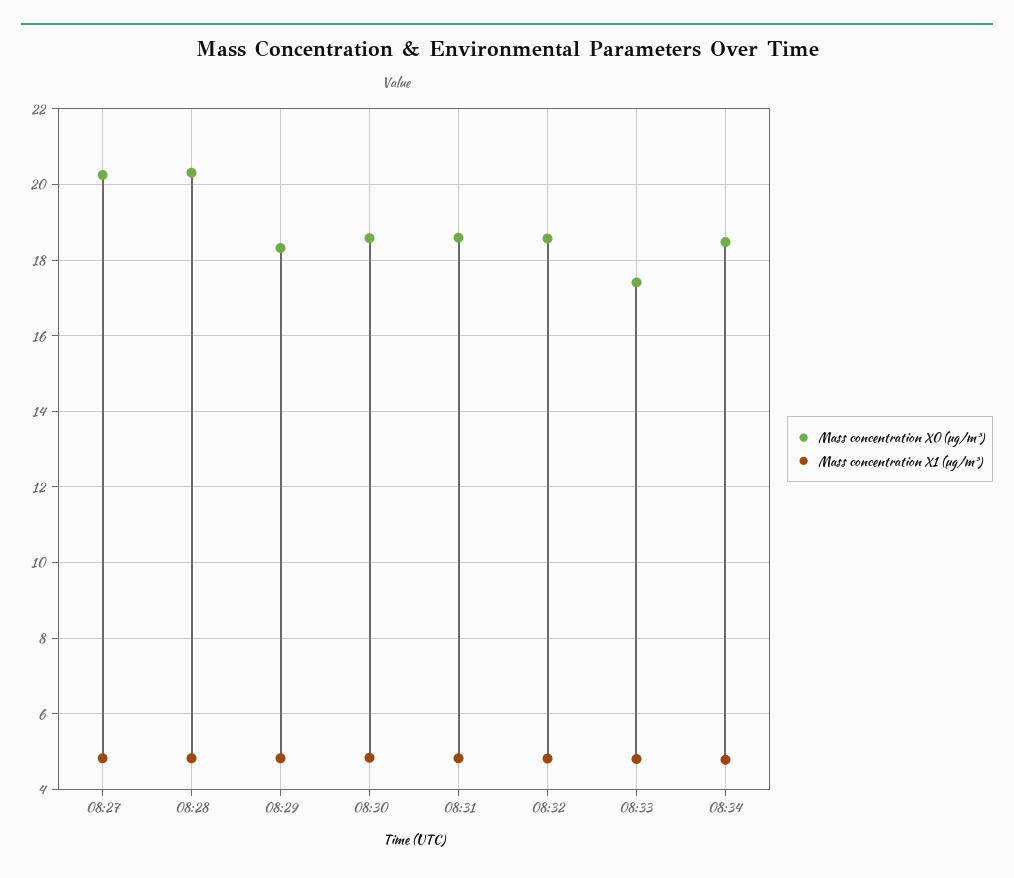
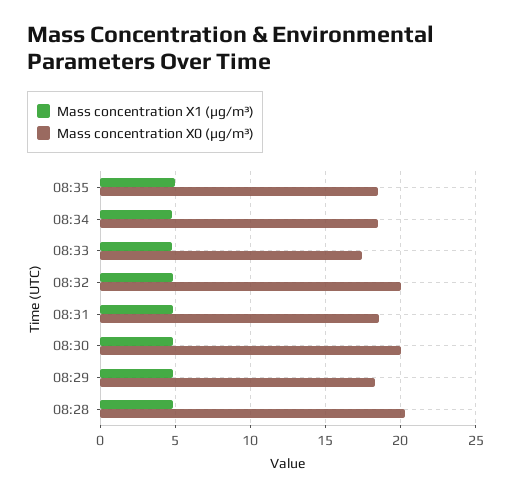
Mass concentration X0 (μg/m³), 08:27: 20.2 -> none
Mass concentration X1 (μg/m³), 08:27: 4.8 -> none
Mass concentration X0 (μg/m³), 08:30: 18.6 -> 20
Mass concentration X0 (μg/m³), 08:32: 18.6 -> 20
Mass concentration X1 (μg/m³), 08:35: none -> 5
Mass concentration X0 (μg/m³), 08:35: none -> 18.5

